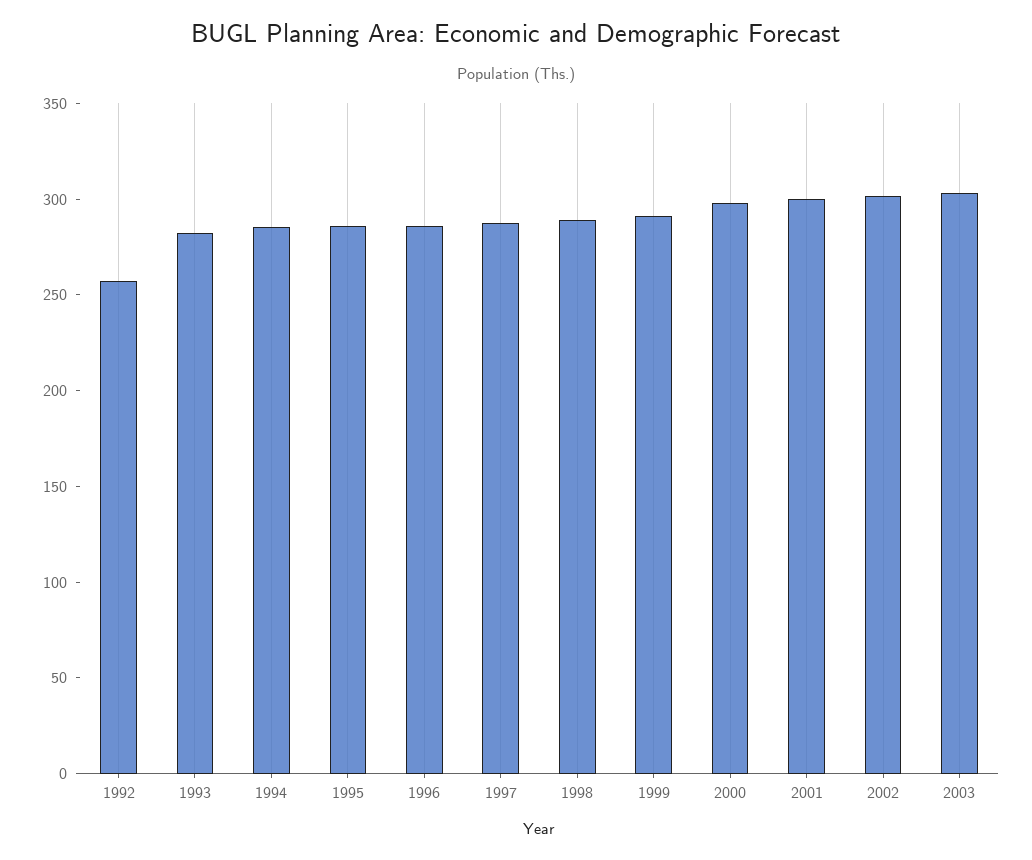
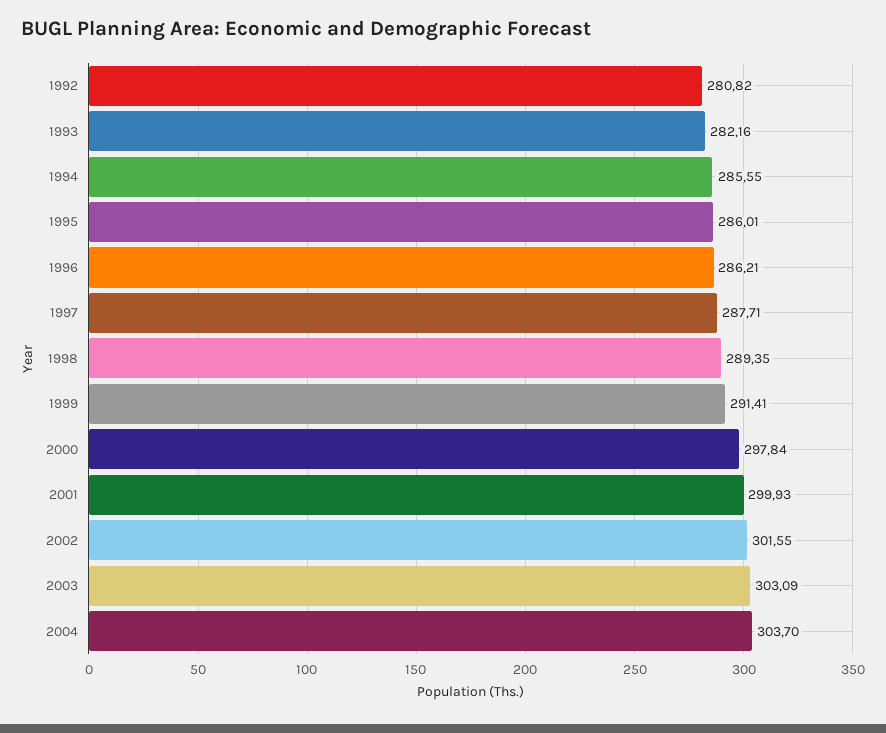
1992: 260 -> 280.82
2004: none -> 303.7

